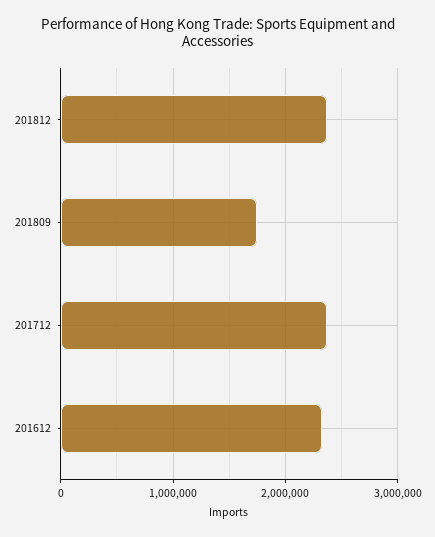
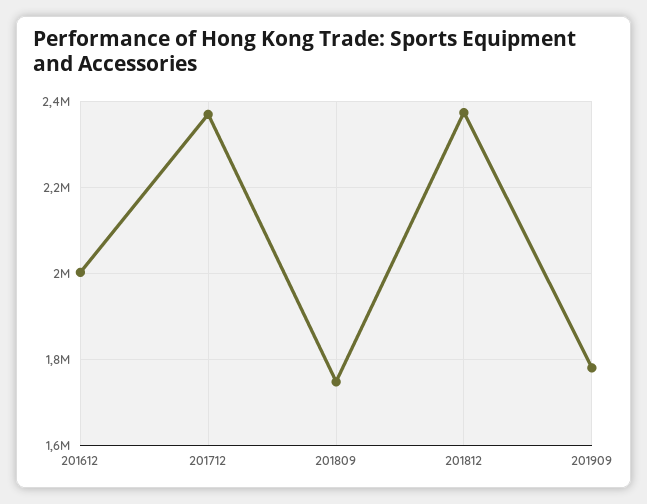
201612: 2300000 -> 2000000
201909: none -> 1780000

